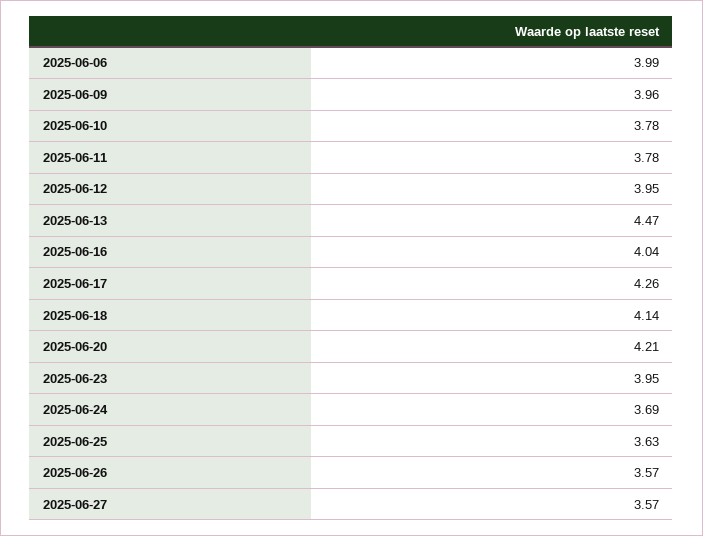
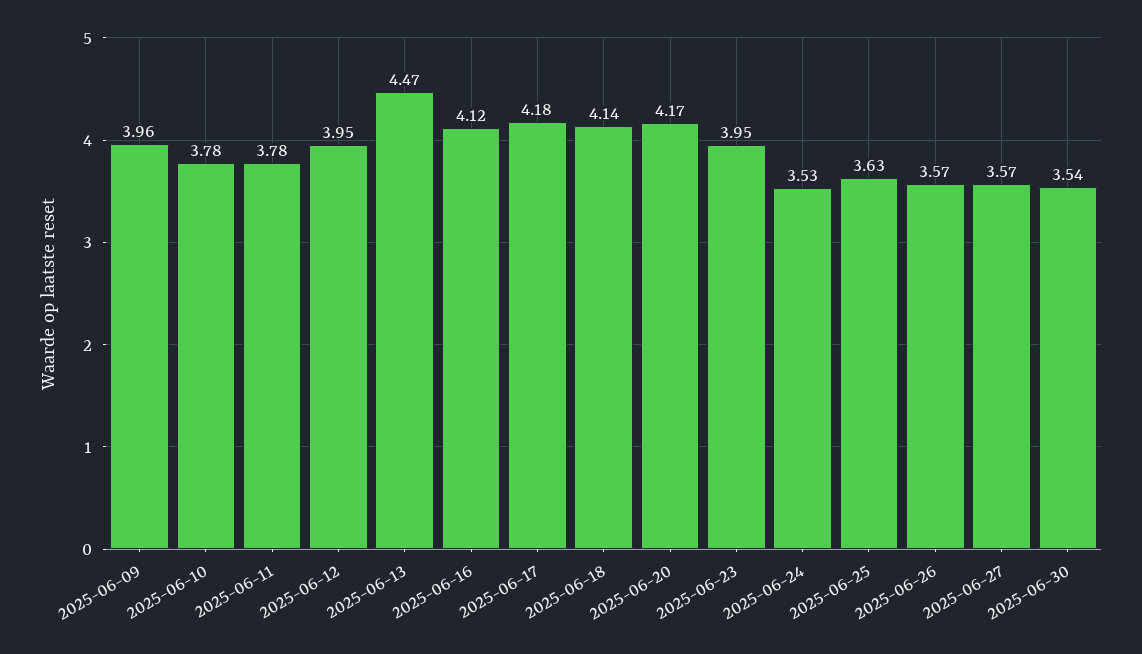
2025-06-06: 3.99 -> none
2025-06-16: 4.04 -> 4.12
2025-06-17: 4.26 -> 4.18
2025-06-20: 4.21 -> 4.17
2025-06-24: 3.69 -> 3.53
2025-06-30: none -> 3.54

